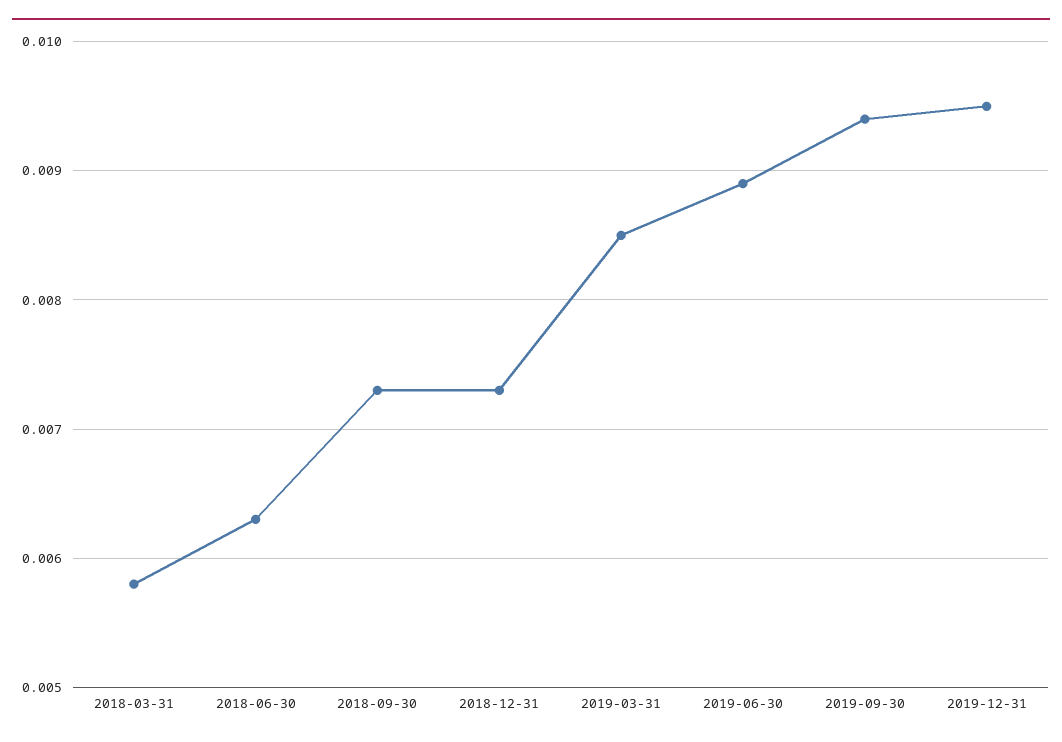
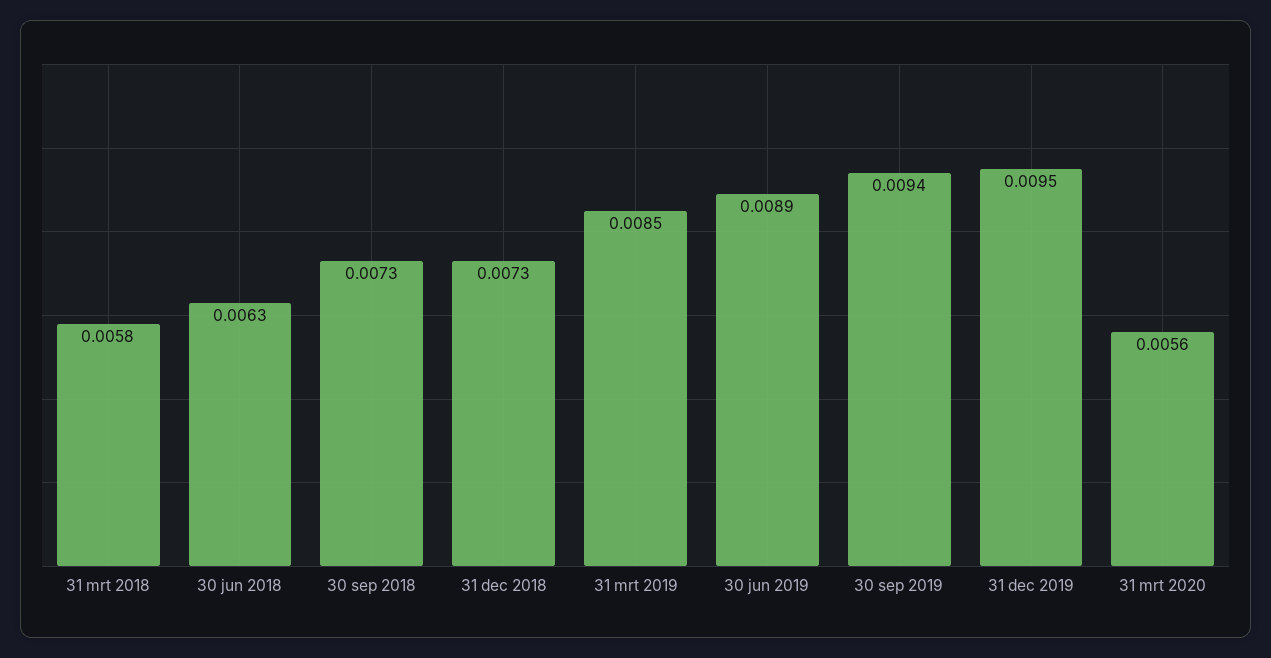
31 mrt 2020: none -> 0.0056

